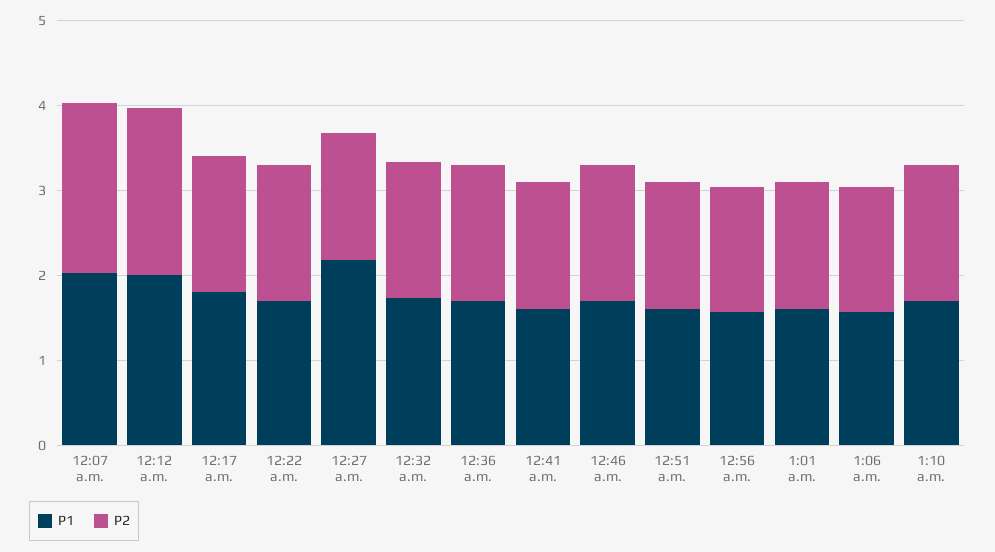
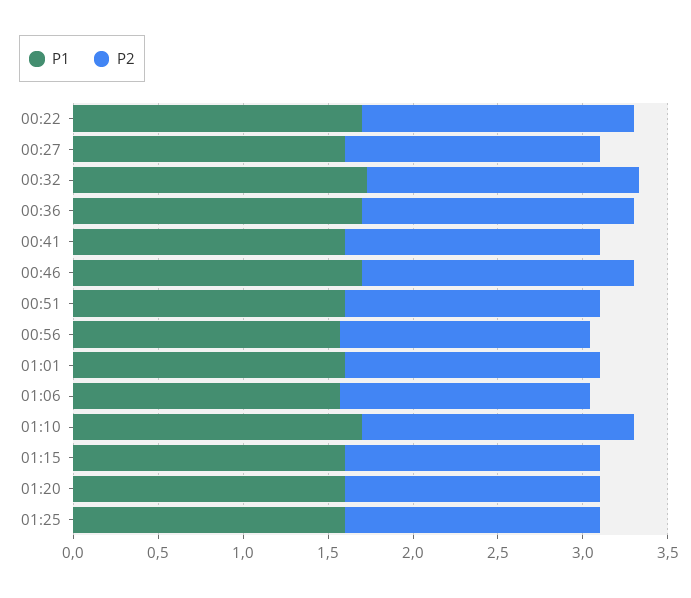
P1, 12:07 a.m.: 2 -> none
P2, 12:07 a.m.: 2 -> none
P1, 12:12 a.m.: 2 -> none
P2, 12:12 a.m.: 2 -> none
P1, 12:17 a.m.: 1.8 -> none
P2, 12:17 a.m.: 1.6 -> none
P1, 12:27 a.m.: 2.2 -> 1.6
P1, 01:15: none -> 1.6
P2, 01:15: none -> 1.5
P1, 01:20: none -> 1.6
P2, 01:20: none -> 1.5
P1, 01:25: none -> 1.6
P2, 01:25: none -> 1.5

